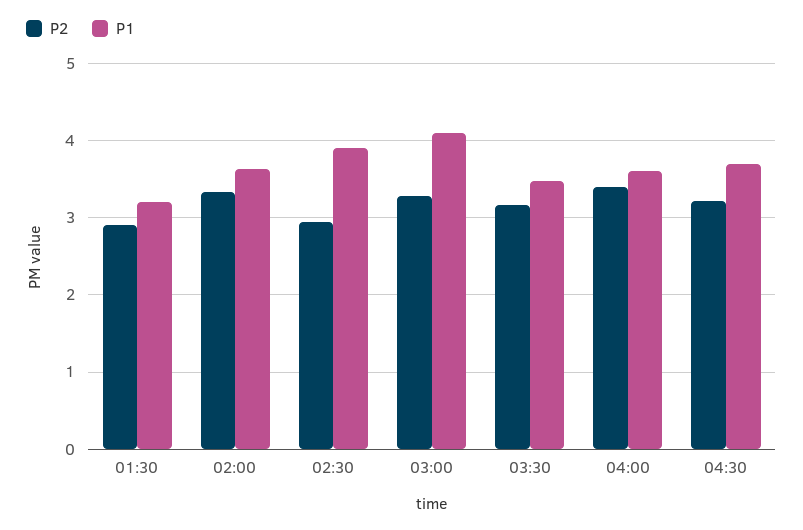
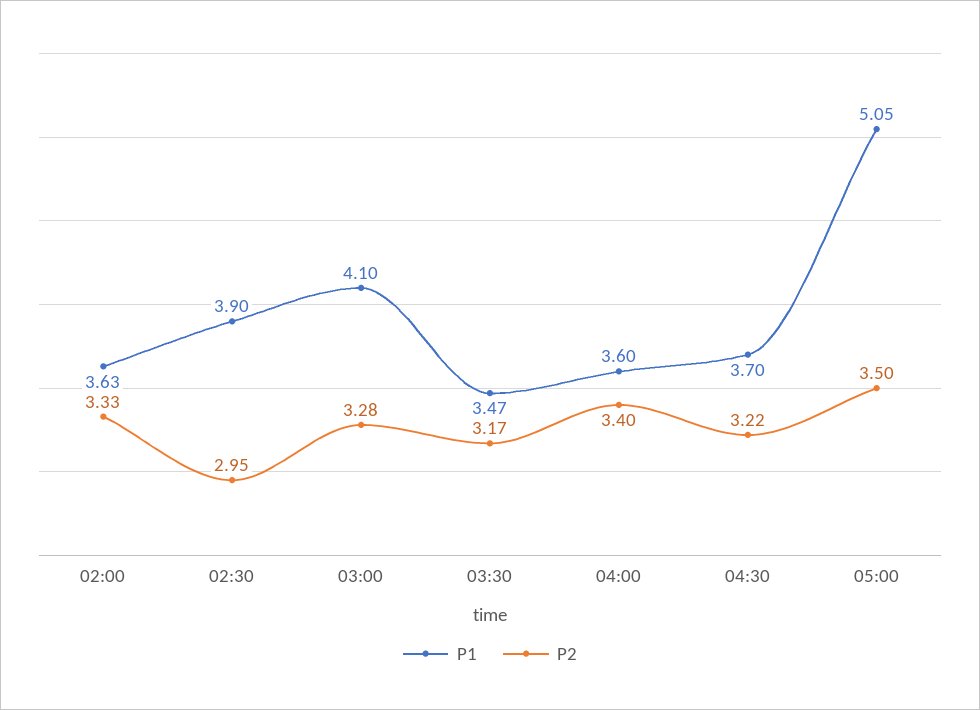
P2, 01:30: 2.9 -> none
P1, 01:30: 3.2 -> none
P1, 05:00: none -> 5.05
P2, 05:00: none -> 3.5

